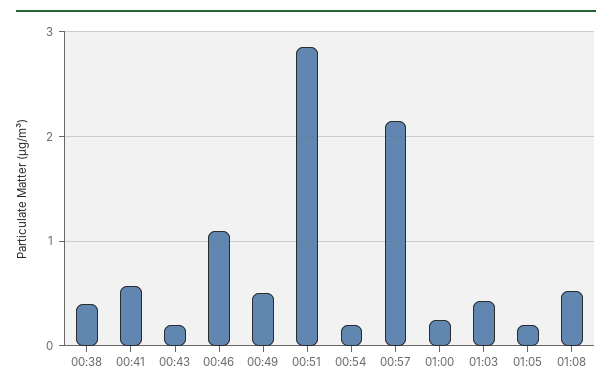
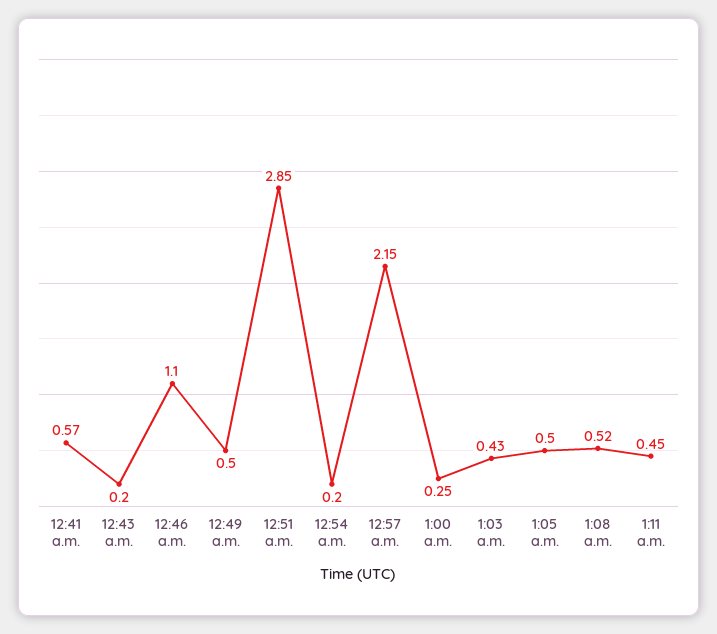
00:38: 0.4 -> none
01:05: 0.2 -> 0.5
1:11 a.m.: none -> 0.45

